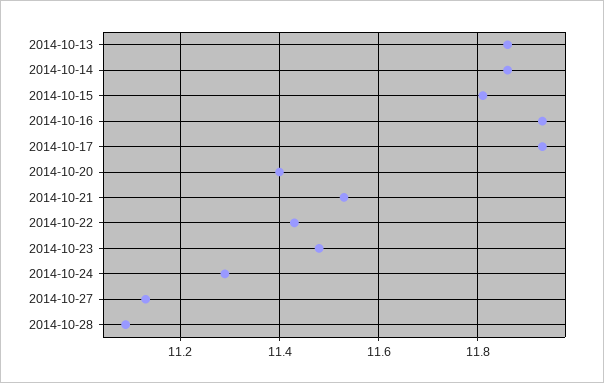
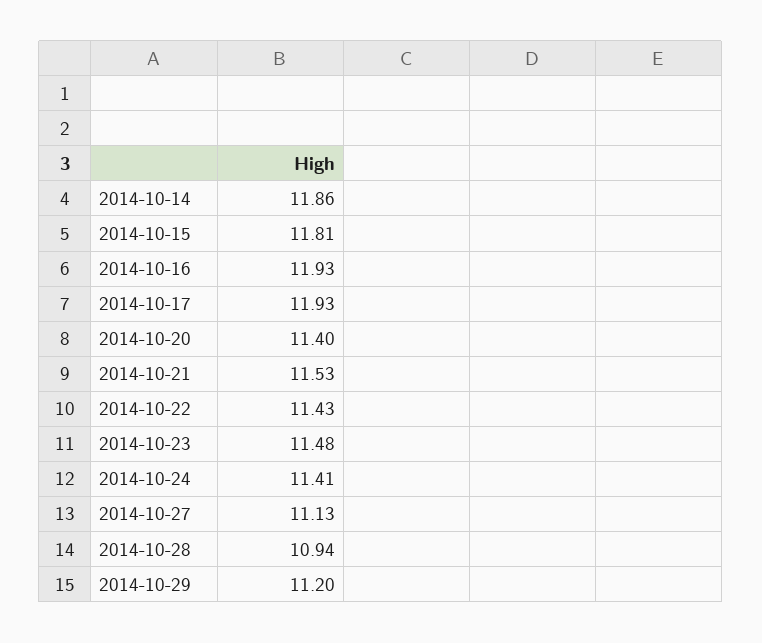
2014-10-13: 11.85 -> none
2014-10-24: 11.3 -> 11.41
2014-10-28: 11.1 -> 10.94
2014-10-29: none -> 11.2

